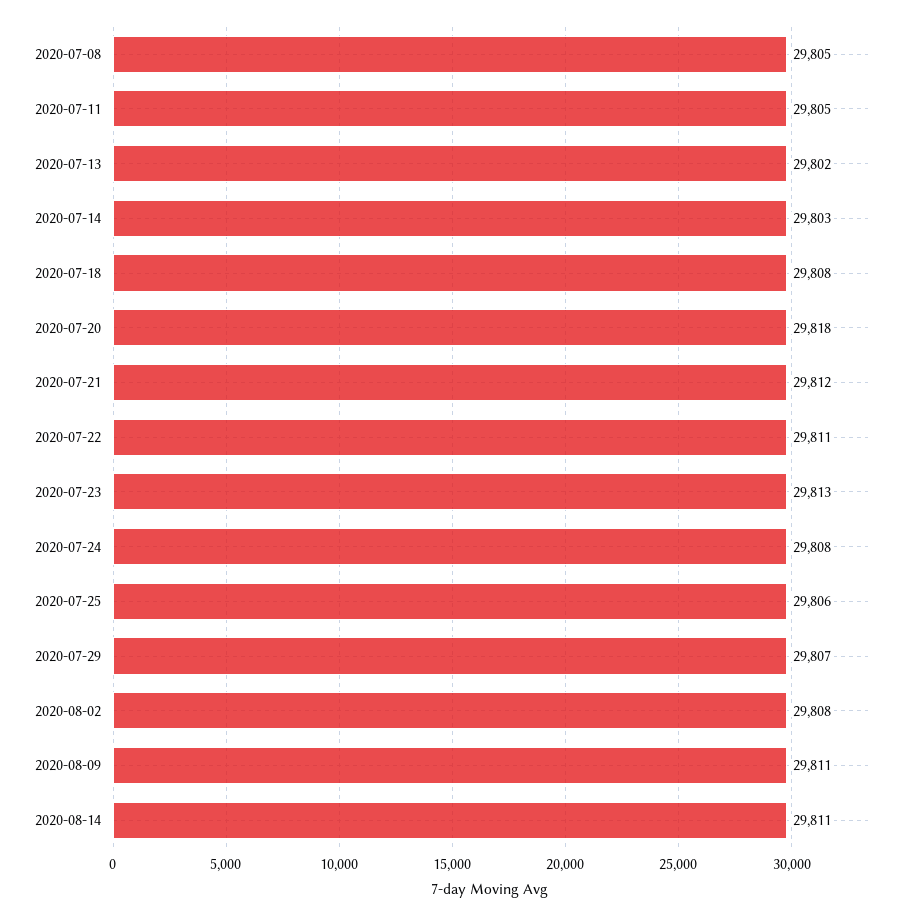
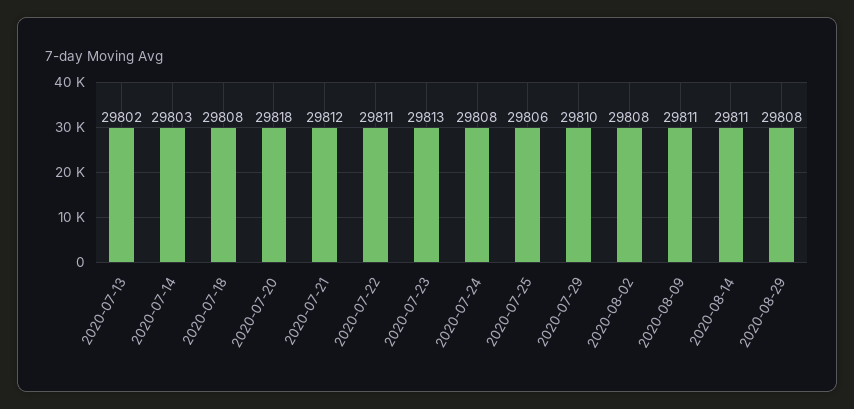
2020-07-08: 29805 -> none
2020-07-11: 29805 -> none
2020-07-29: 29807 -> 29810
2020-08-29: none -> 29808

